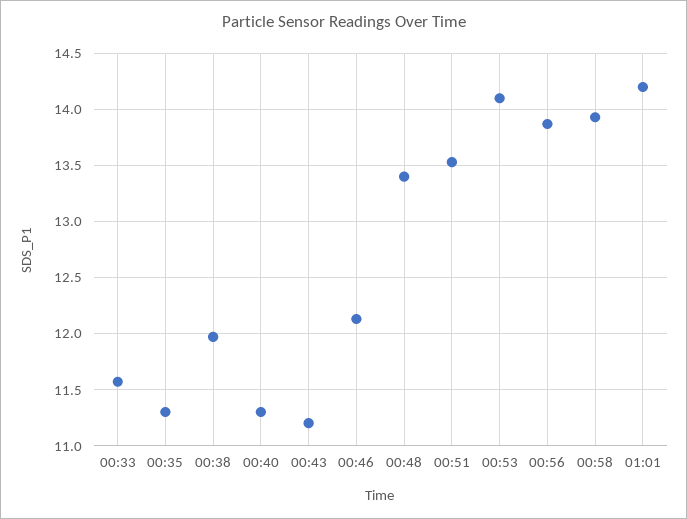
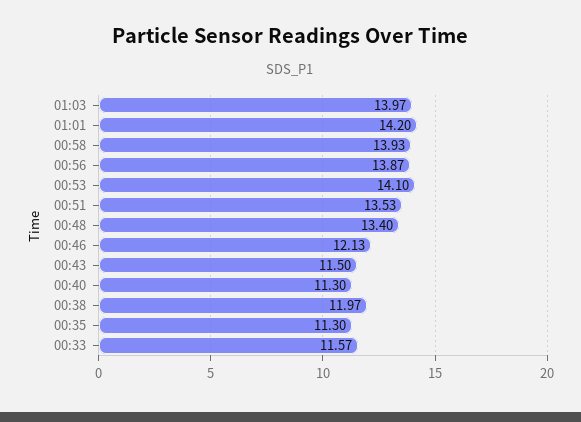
00:43: 11.2 -> 11.5
01:03: none -> 13.97

